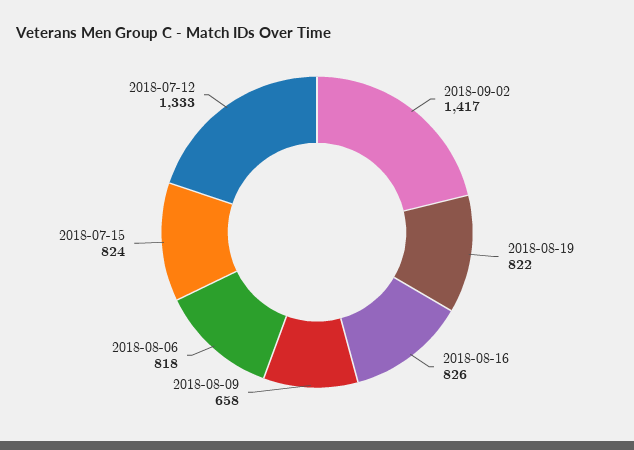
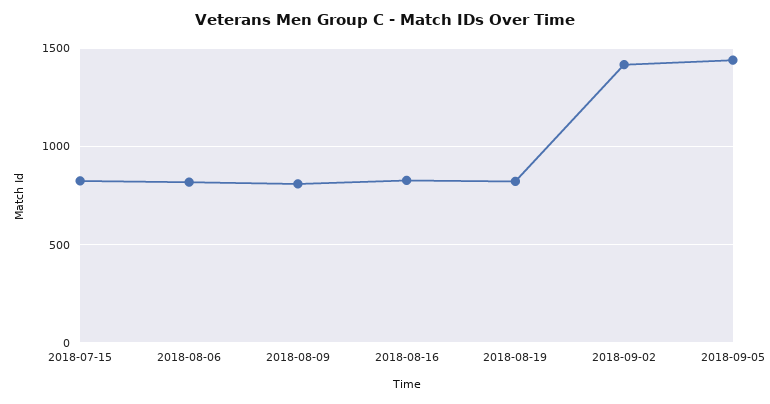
2018-08-09: 658 -> 800
2018-07-12: 1333 -> none
2018-09-05: none -> 1450

